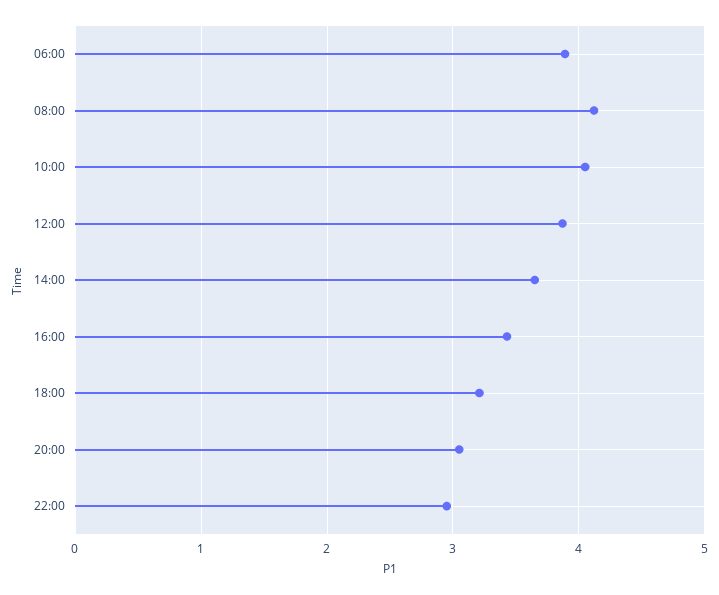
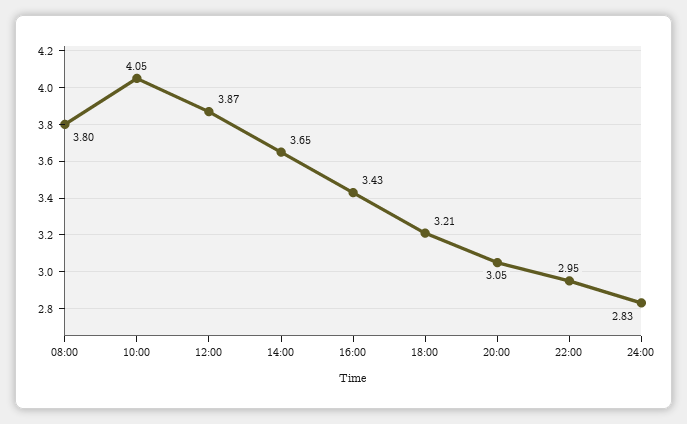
06:00: 3.9 -> none
08:00: 4.1 -> 3.8
24:00: none -> 2.83

